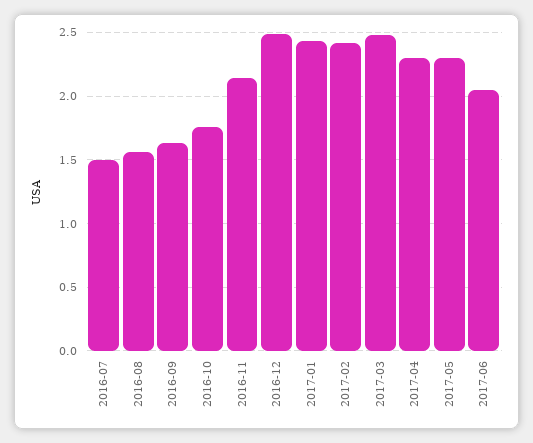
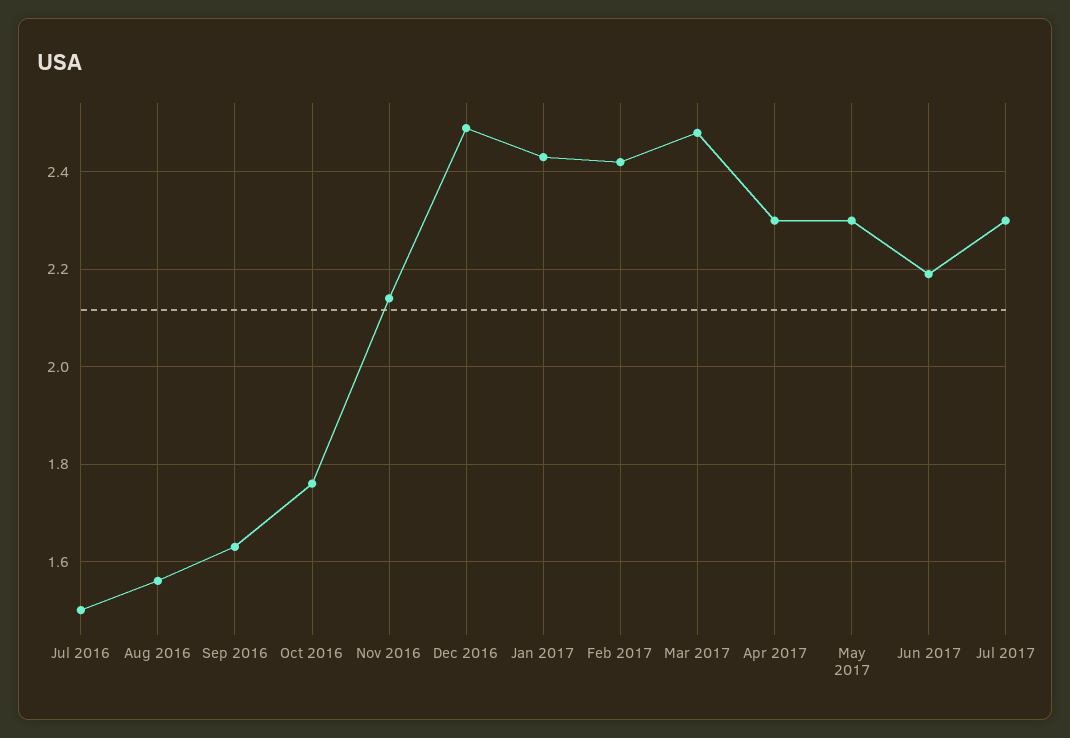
2017-06: 2.05 -> 2.2
Jul 2017: none -> 2.3

